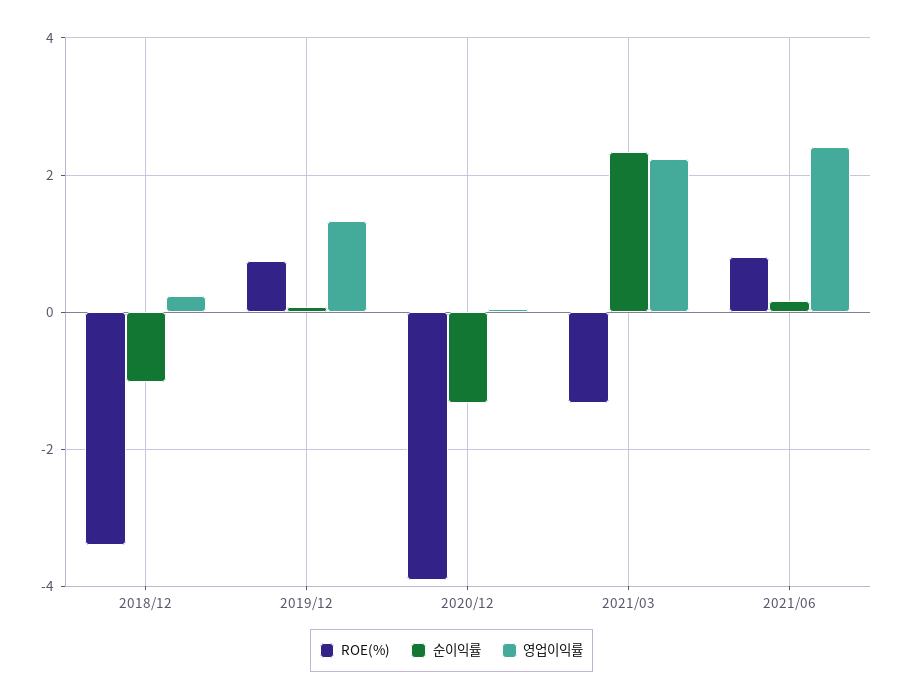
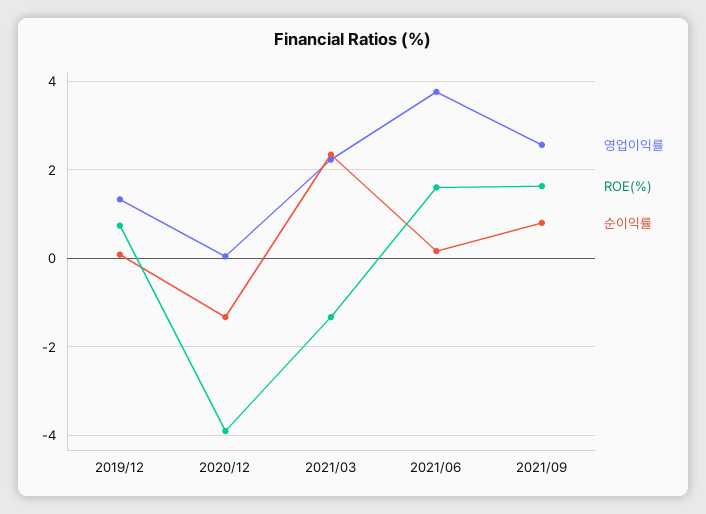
ROE(%), 2018/12: -3.4 -> none
순이익률, 2018/12: -1 -> none
영업이익률, 2018/12: 0.2 -> none
ROE(%), 2021/06: 0.8 -> 1.6
영업이익률, 2021/06: 2.4 -> 3.8
영업이익률, 2021/09: none -> 2.6
ROE(%), 2021/09: none -> 1.6
순이익률, 2021/09: none -> 0.8

